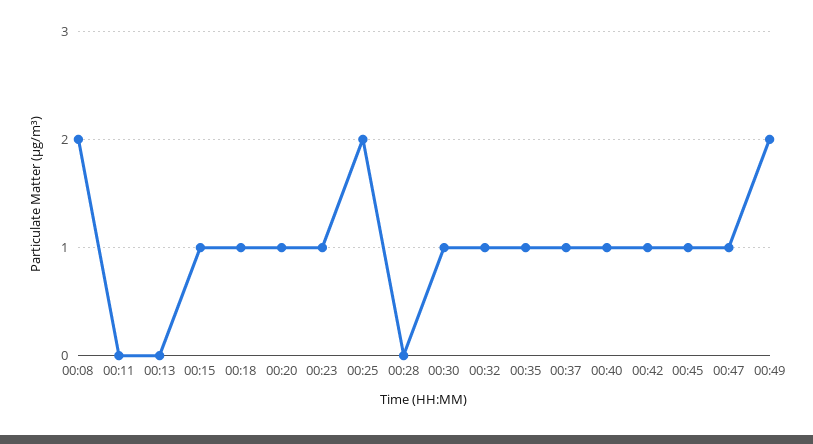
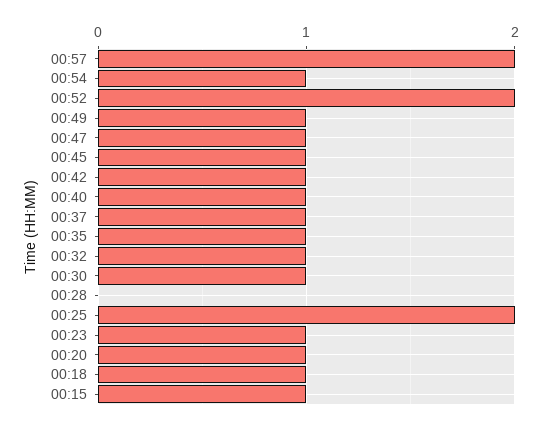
00:08: 2 -> none
00:11: 0 -> none
00:13: 0 -> none
00:49: 2 -> 1
00:57: none -> 2
00:54: none -> 1
00:52: none -> 2

